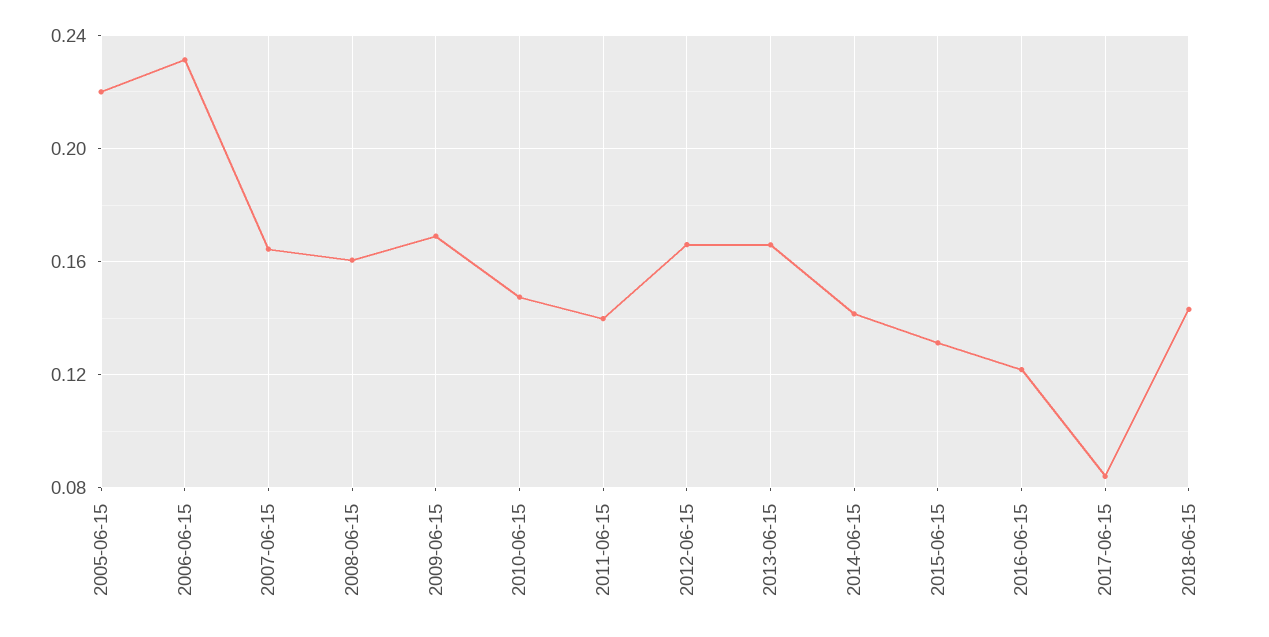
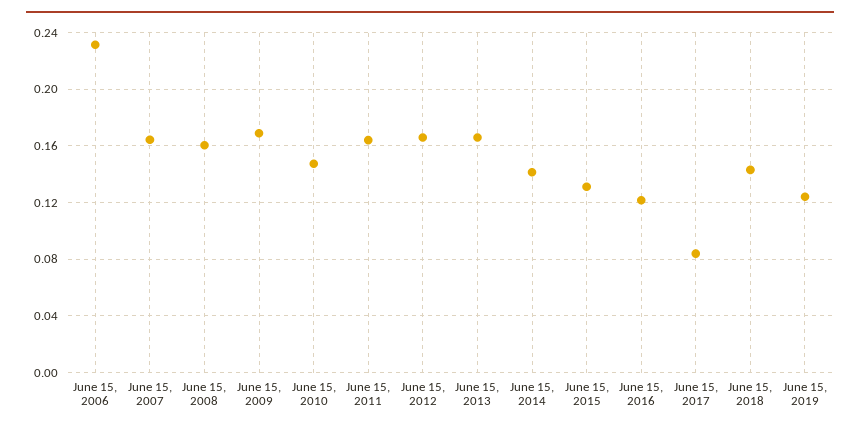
2005-06-15: 0.22 -> none
2011-06-15: 0.14 -> 0.165
June 15, 2019: none -> 0.125

